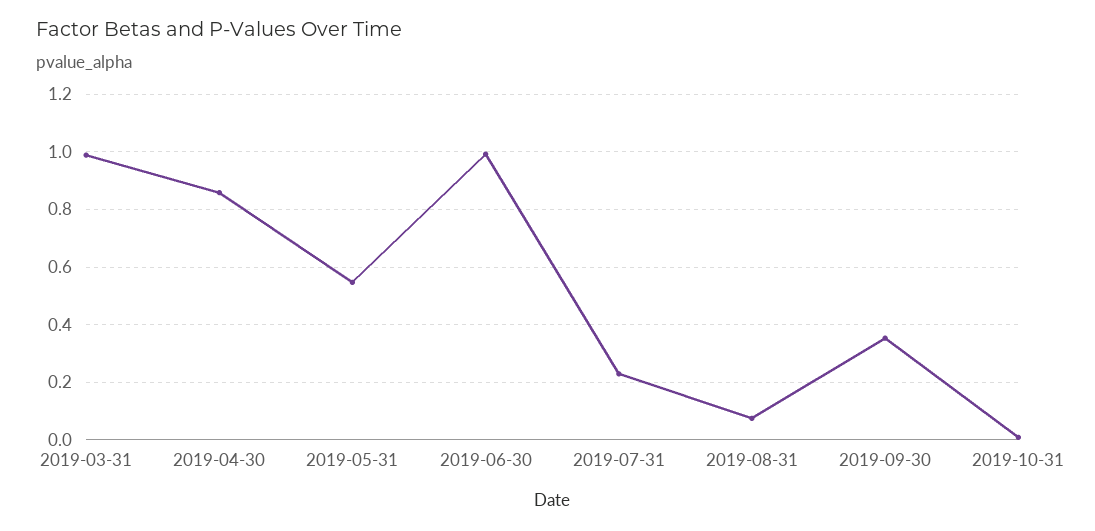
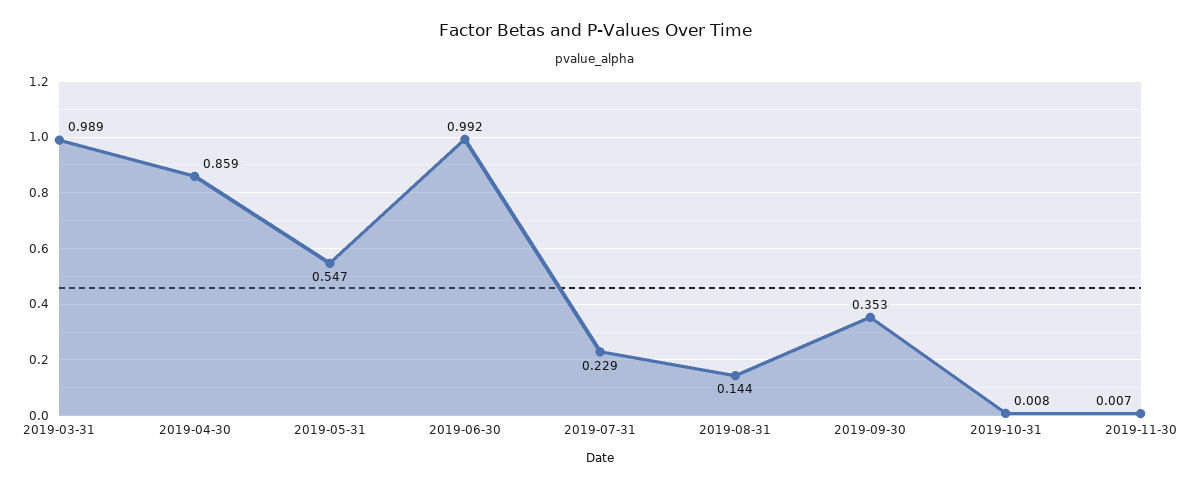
2019-08-31: 0.075 -> 0.144
2019-11-30: none -> 0.007

